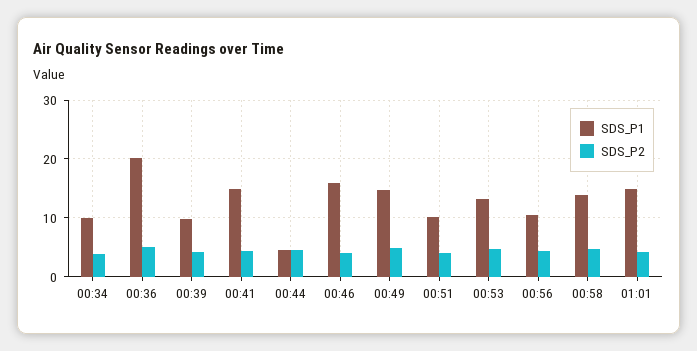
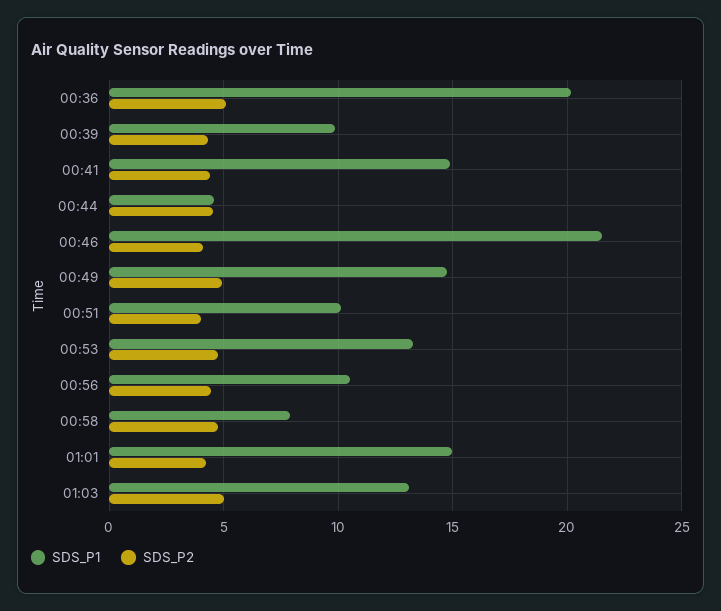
SDS_P1, 00:34: 10 -> none
SDS_P2, 00:34: 4 -> none
SDS_P1, 00:46: 16 -> 21.5
SDS_P1, 00:58: 14 -> 8
SDS_P1, 01:03: none -> 13
SDS_P2, 01:03: none -> 5

